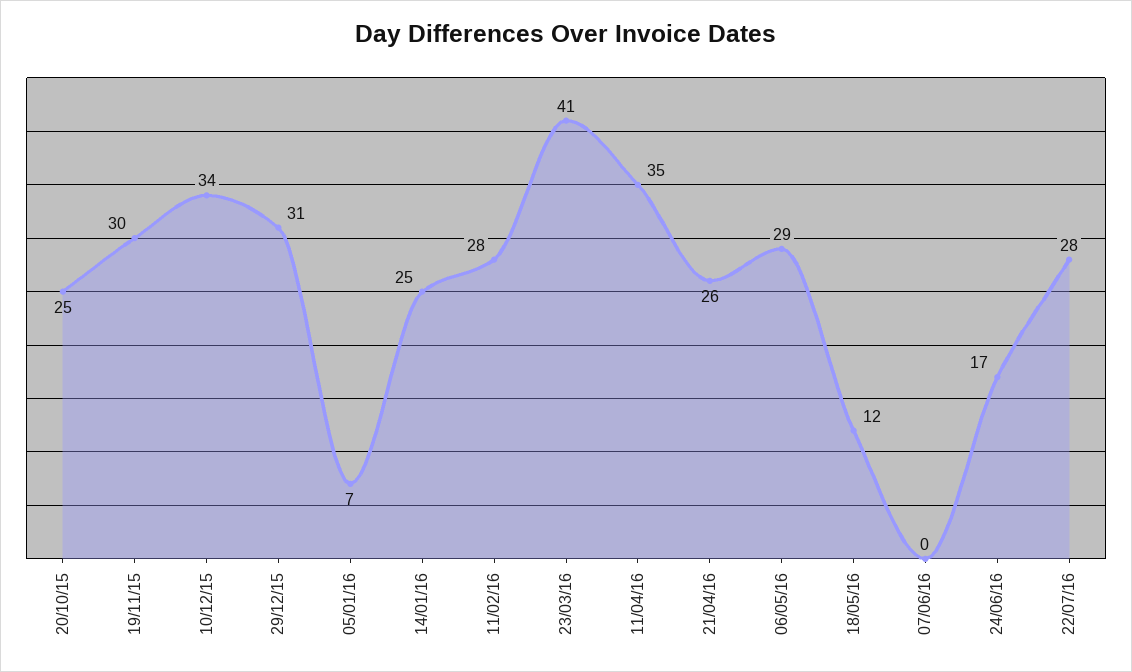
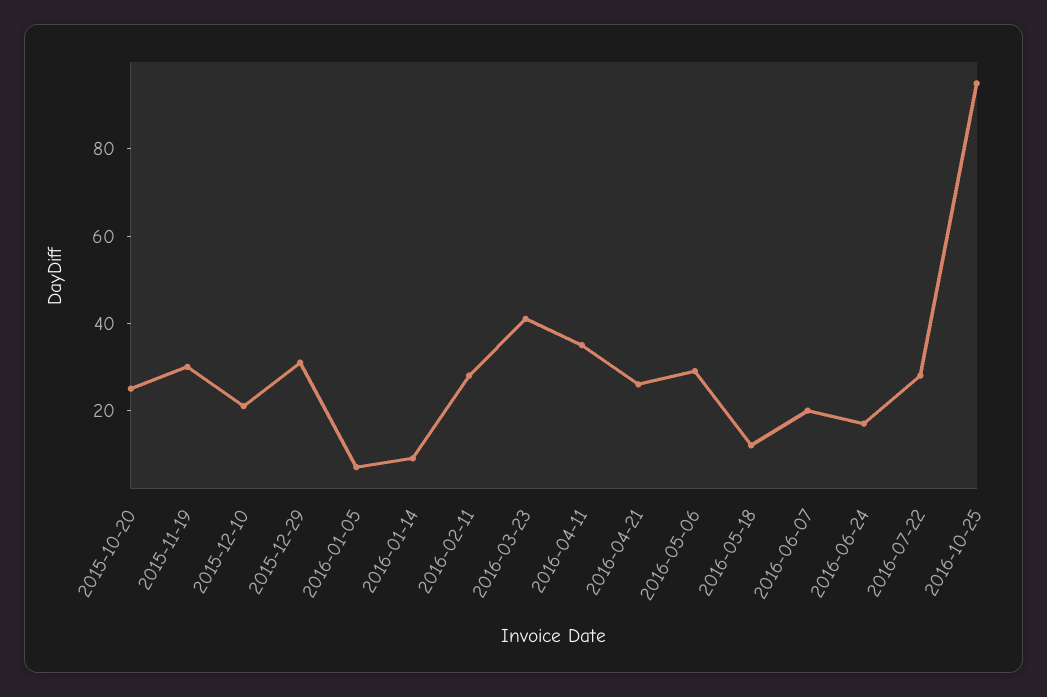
10/12/15: 34 -> 20
14/01/16: 25 -> 10
07/06/16: 0 -> 20
2016-10-25: none -> 95

